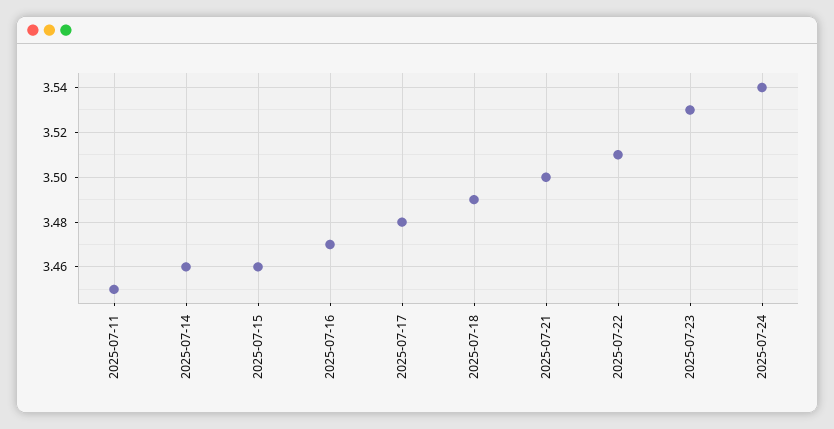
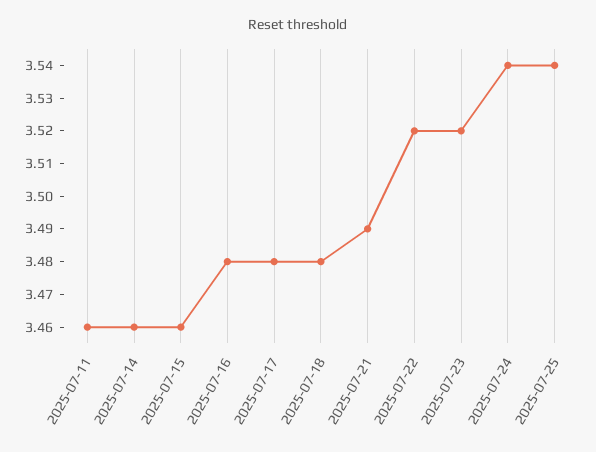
2025-07-11: 3.45 -> 3.46
2025-07-16: 3.47 -> 3.48
2025-07-18: 3.49 -> 3.48
2025-07-21: 3.5 -> 3.49
2025-07-22: 3.51 -> 3.52
2025-07-23: 3.53 -> 3.52
2025-07-25: none -> 3.54

